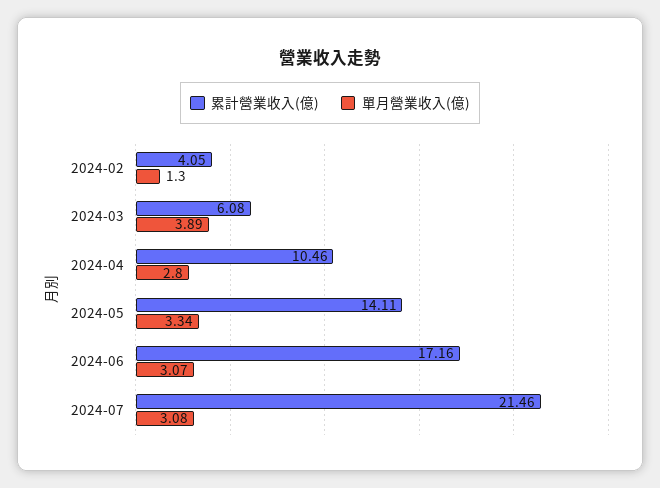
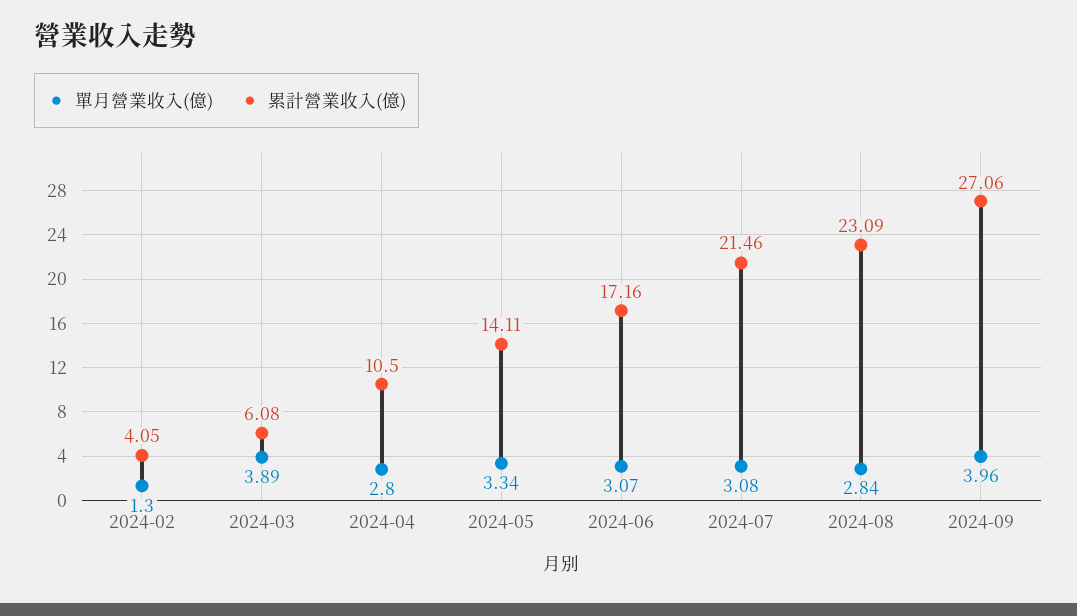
累計營業收入(億), 2024-04: 10.46 -> 10.5
單月營業收入(億), 2024-08: none -> 2.84
累計營業收入(億), 2024-08: none -> 23.09
單月營業收入(億), 2024-09: none -> 3.96
累計營業收入(億), 2024-09: none -> 27.06

